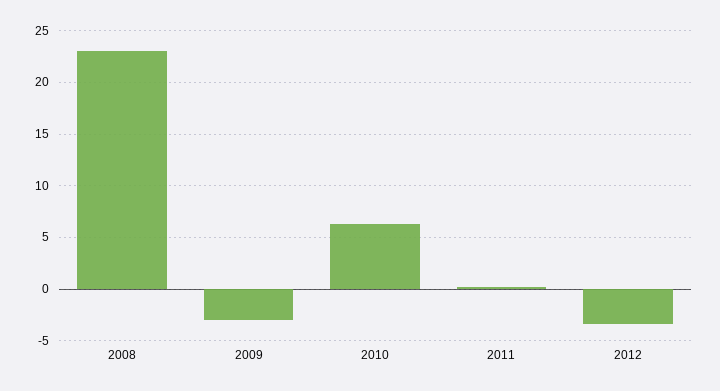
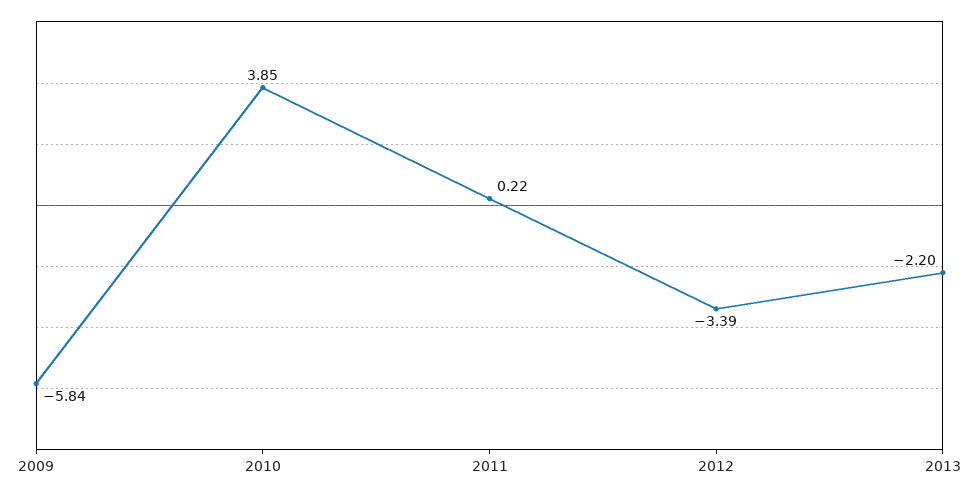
2008: 23 -> none
2009: -3 -> -5.84
2010: 6 -> 3.85
2013: none -> -2.2

